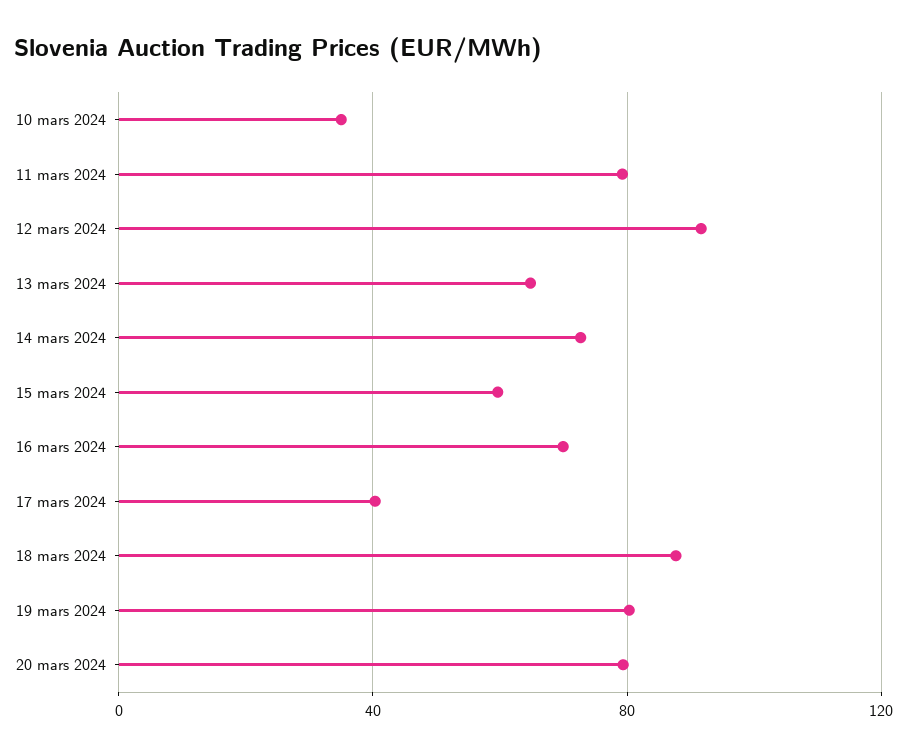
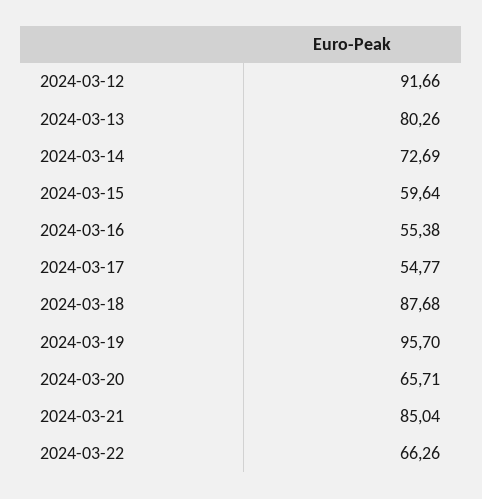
10 mars 2024: 35 -> none
11 mars 2024: 80 -> none
13 mars 2024: 65 -> 80.26
16 mars 2024: 70 -> 55.38
17 mars 2024: 40 -> 54.77
19 mars 2024: 80 -> 95.7
20 mars 2024: 80 -> 65.71
2024-03-21: none -> 85.04
2024-03-22: none -> 66.26

